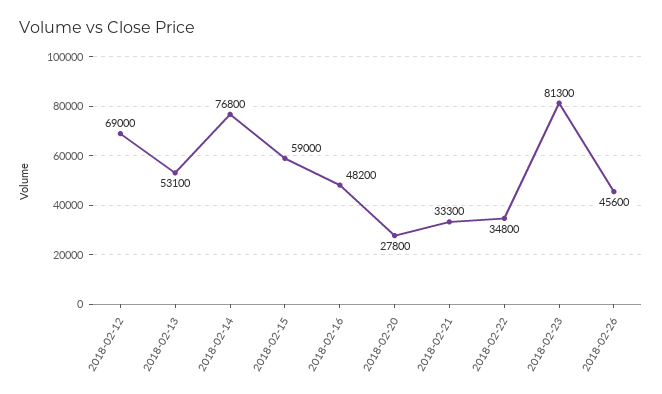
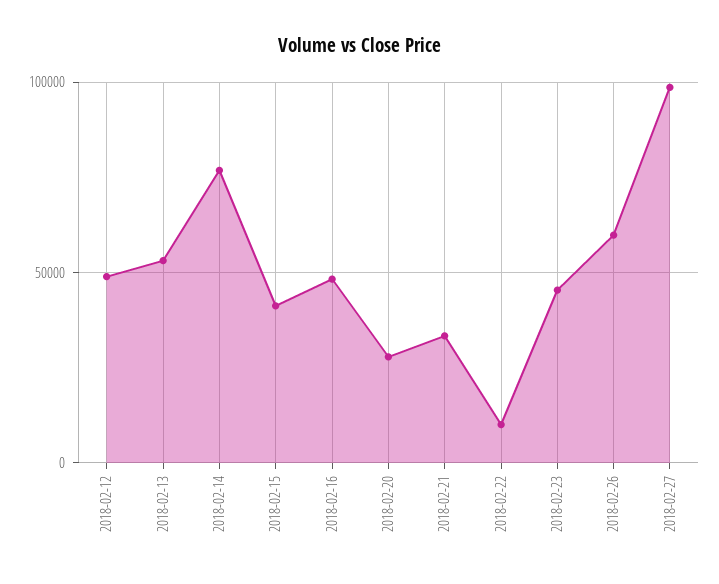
2018-02-12: 69000 -> 50000
2018-02-15: 59000 -> 40000
2018-02-22: 34800 -> 10000
2018-02-23: 81300 -> 45000
2018-02-26: 45600 -> 60000
2018-02-27: none -> 100000

